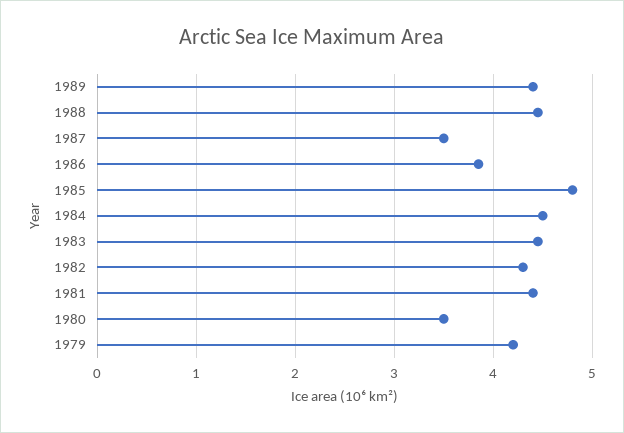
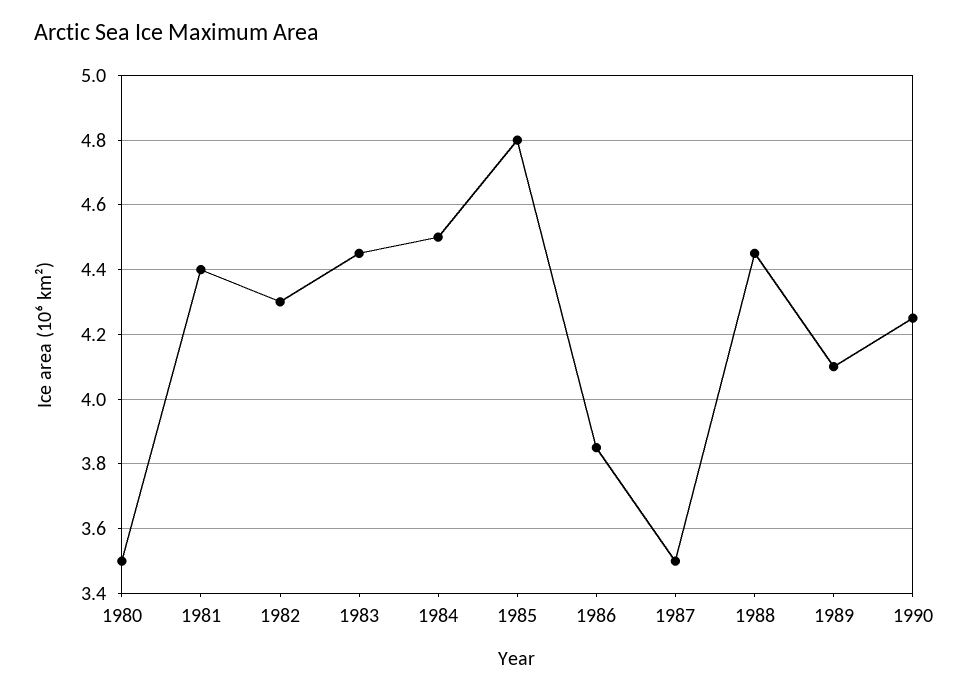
1989: 4.4 -> 4.1
1979: 4.2 -> none
1990: none -> 4.25

